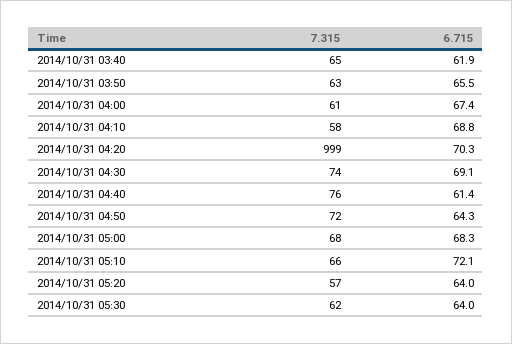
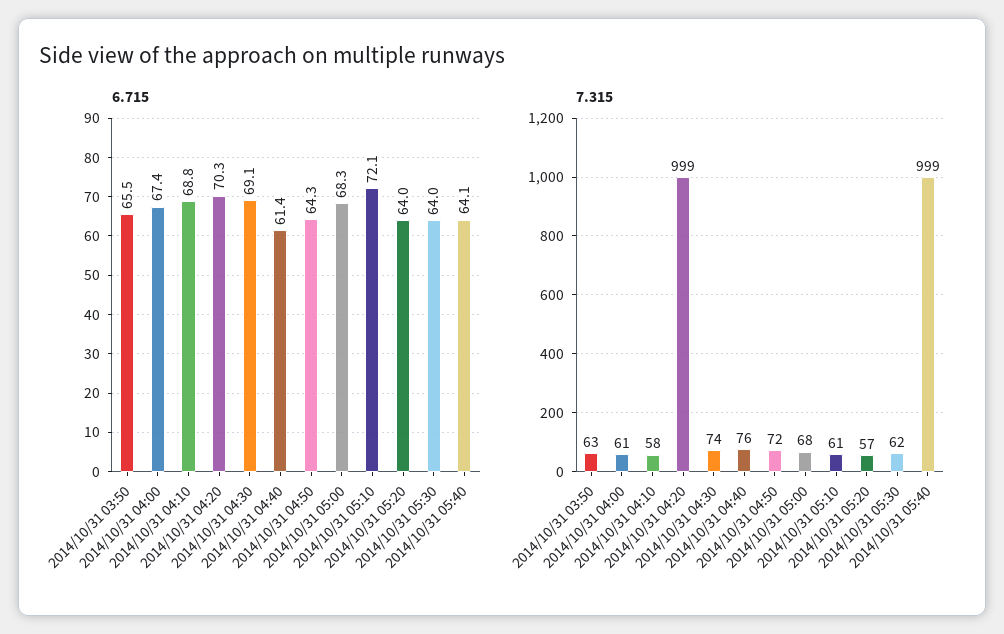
7.315, 2014/10/31 03:40: 65 -> none
6.715, 2014/10/31 03:40: 61.9 -> none
7.315, 2014/10/31 05:10: 66 -> 61
6.715, 2014/10/31 05:40: none -> 64.1
7.315, 2014/10/31 05:40: none -> 999

